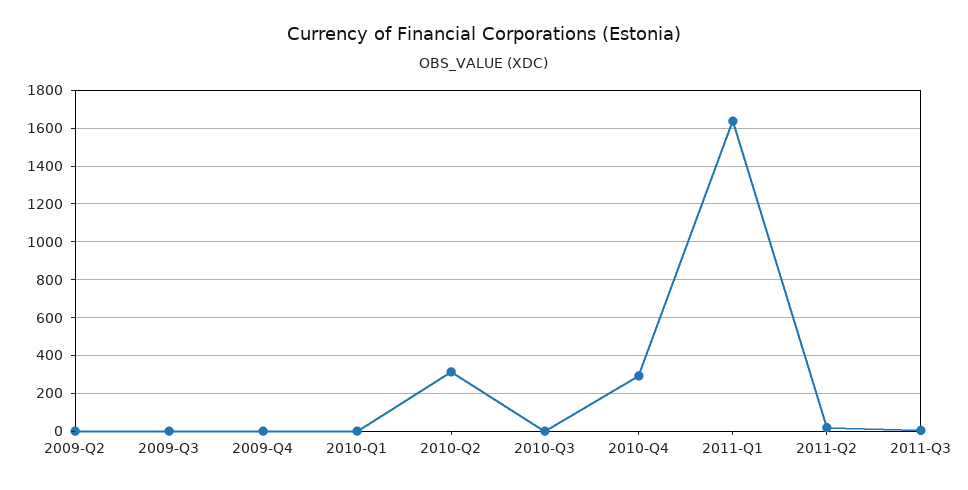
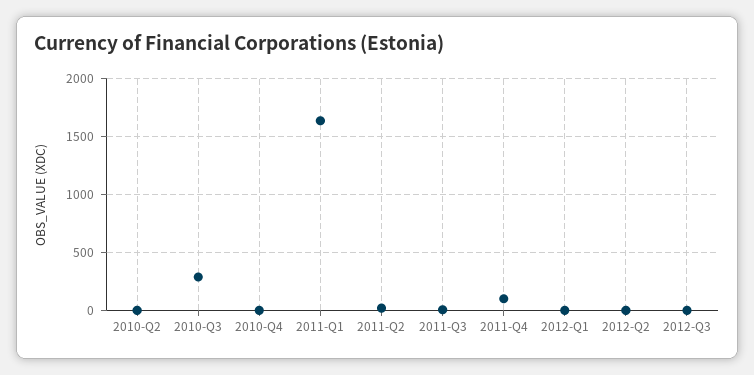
2009-Q2: 0 -> none
2009-Q3: 0 -> none
2009-Q4: 0 -> none
2010-Q1: 0 -> none
2010-Q2: 300 -> 0
2010-Q3: 0 -> 300
2010-Q4: 300 -> 0
2011-Q4: none -> 100
2012-Q1: none -> 0
2012-Q2: none -> 0
2012-Q3: none -> 0

